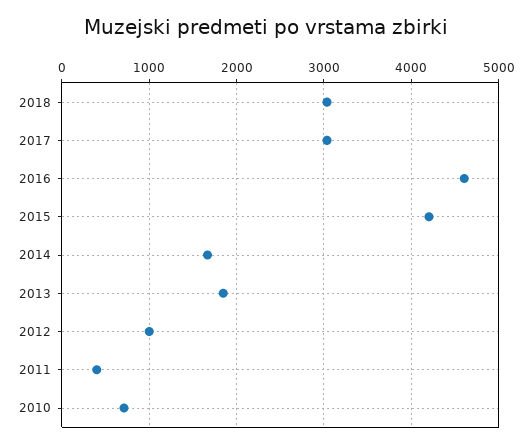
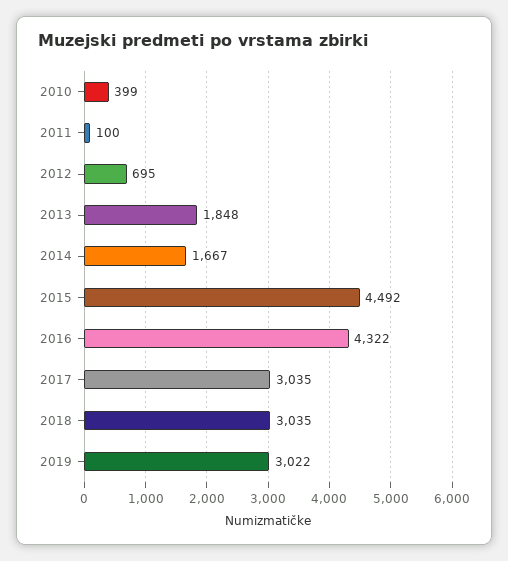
2016: 4600 -> 4322
2015: 4200 -> 4492
2012: 1000 -> 695
2011: 400 -> 100
2010: 700 -> 399
2019: none -> 3022

